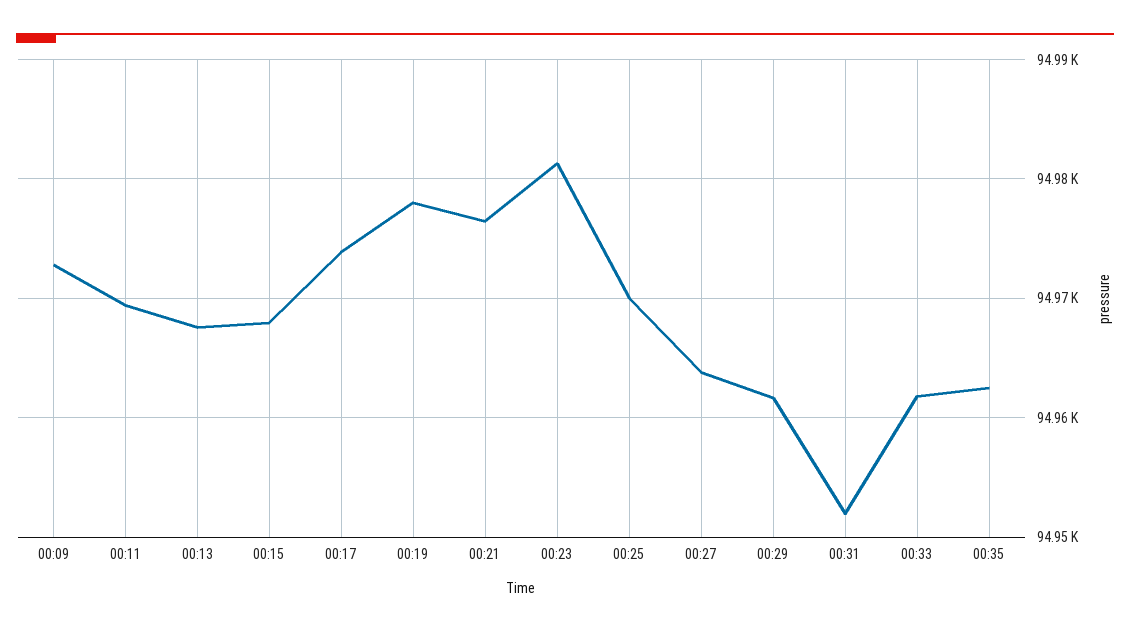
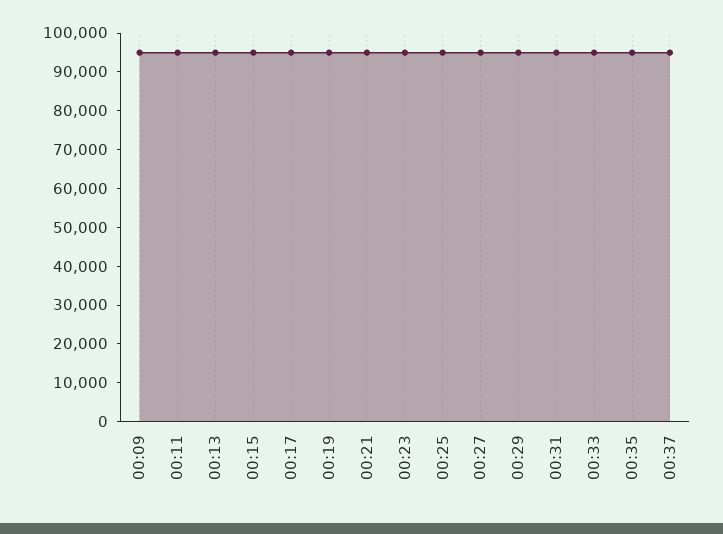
00:37: none -> 95000

